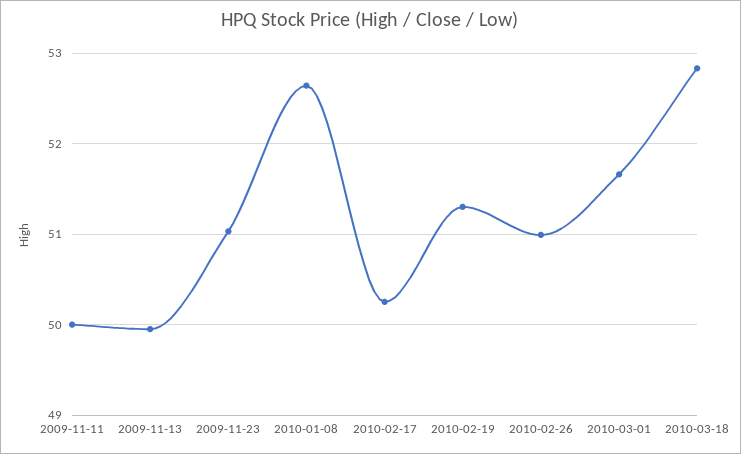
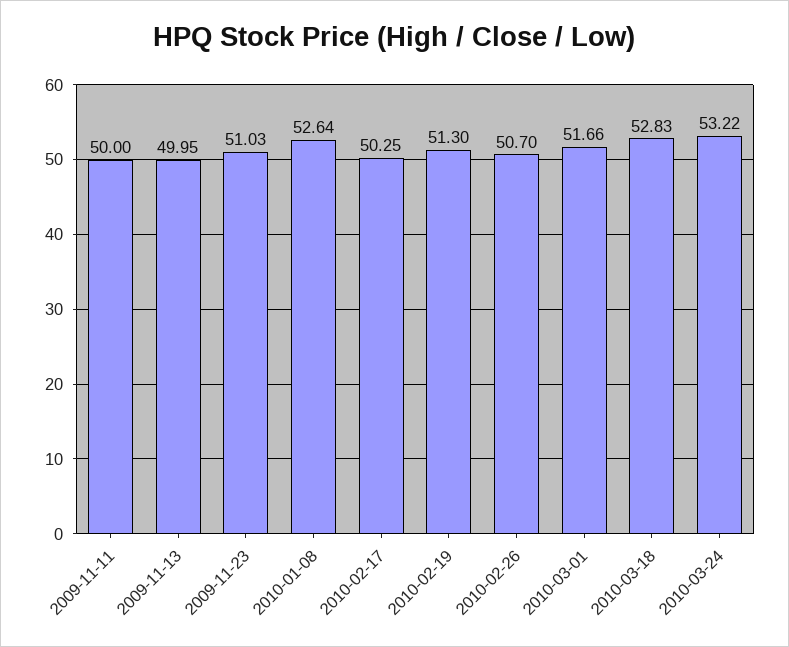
2010-02-26: 51 -> 50.7
2010-03-24: none -> 53.22

